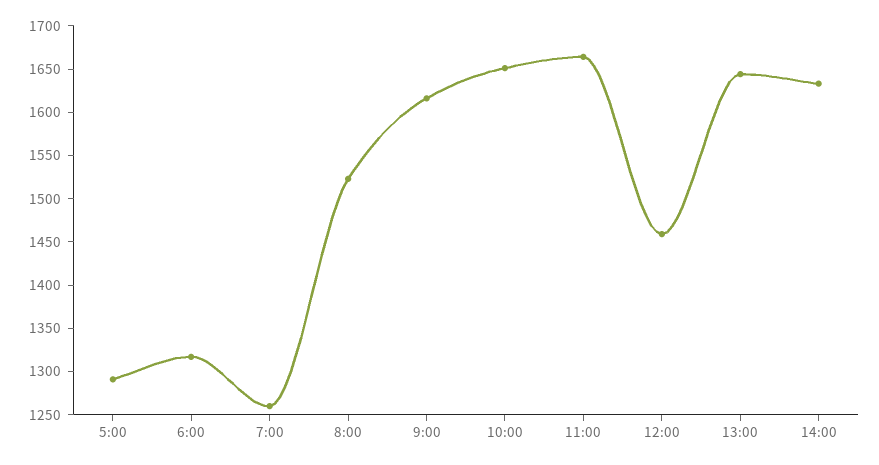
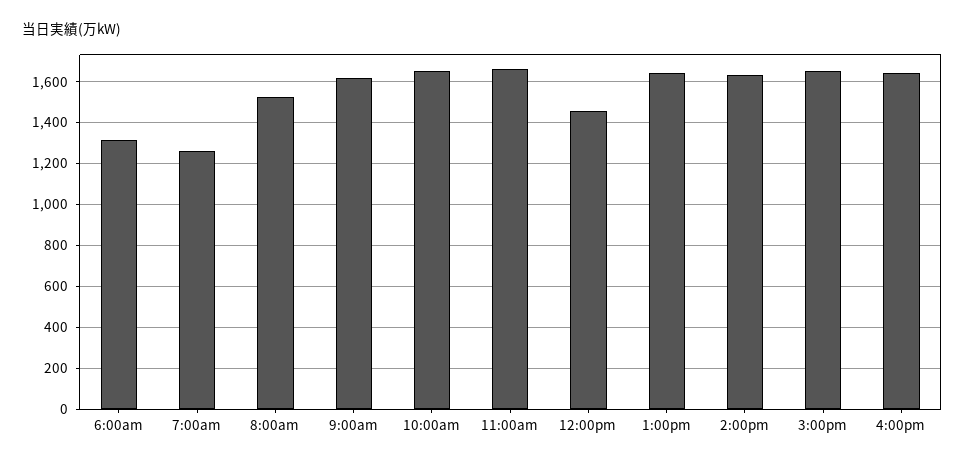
5:00: 1290 -> none
3:00pm: none -> 1650
4:00pm: none -> 1650

